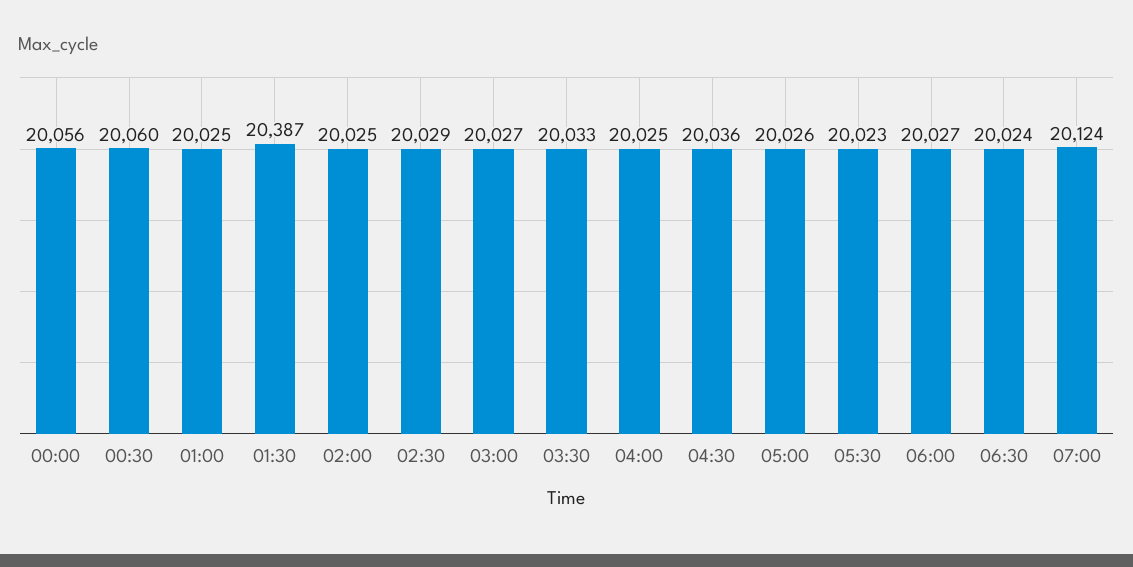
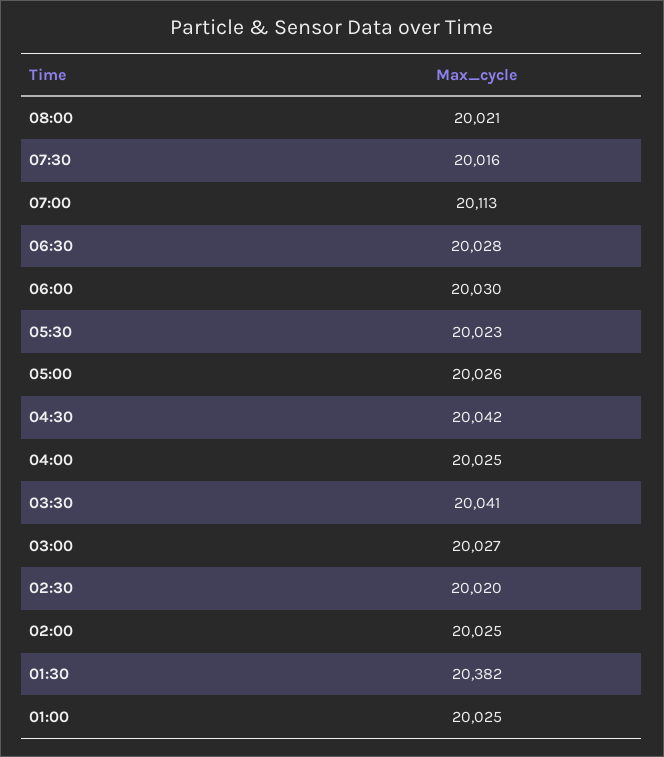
00:00: 20056 -> none
00:30: 20060 -> none
01:30: 20387 -> 20382
02:30: 20029 -> 20020
03:30: 20033 -> 20041
04:30: 20036 -> 20042
06:00: 20027 -> 20030
06:30: 20024 -> 20028
07:00: 20124 -> 20113
08:00: none -> 20021
07:30: none -> 20016

